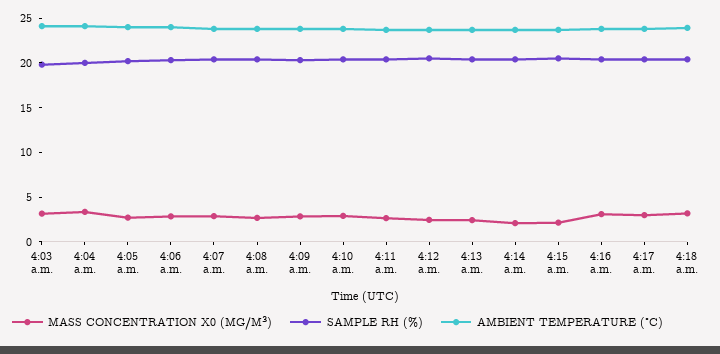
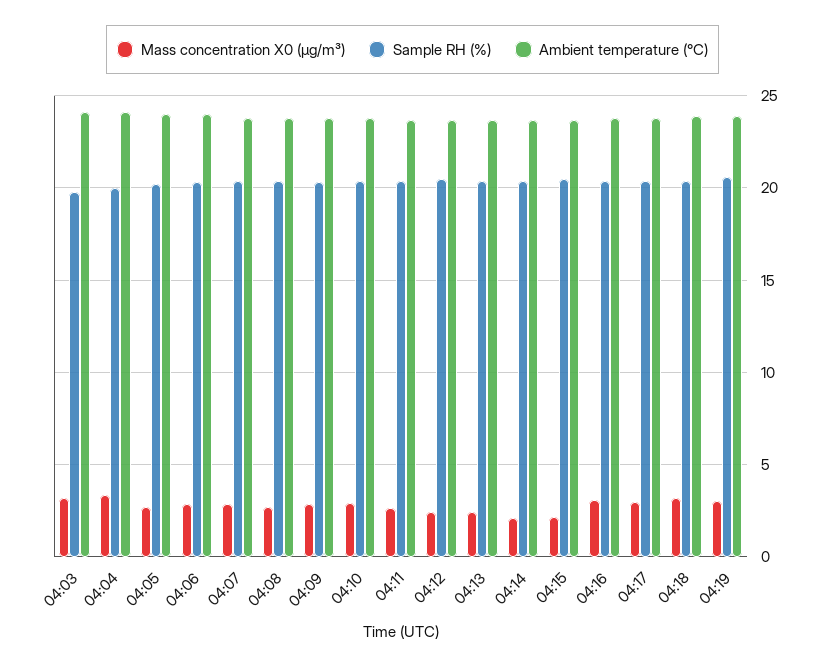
MASS CONCENTRATION X0 (ΜG/M³), 04:19: none -> 3
SAMPLE RH (%), 04:19: none -> 20.5
AMBIENT TEMPERATURE (°C), 04:19: none -> 24

